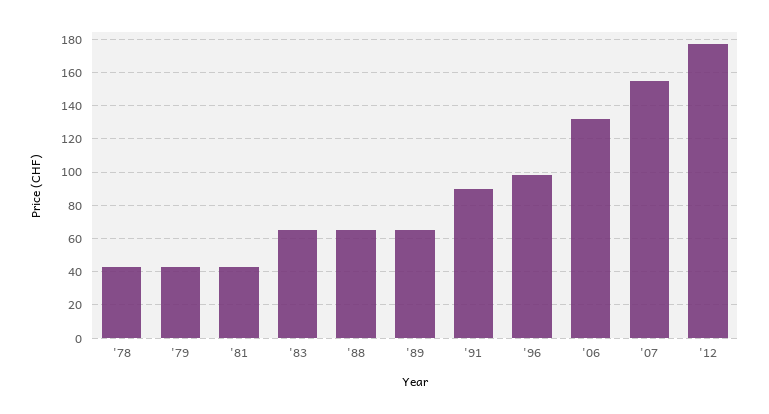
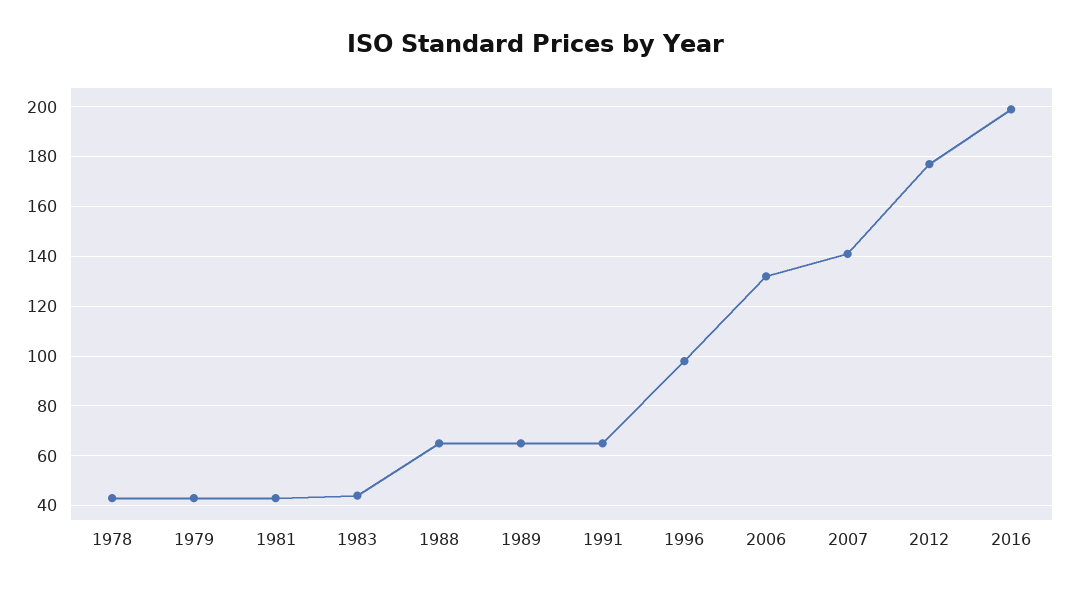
'83: 65 -> 45
'91: 90 -> 65
'07: 155 -> 140
2016: none -> 200

